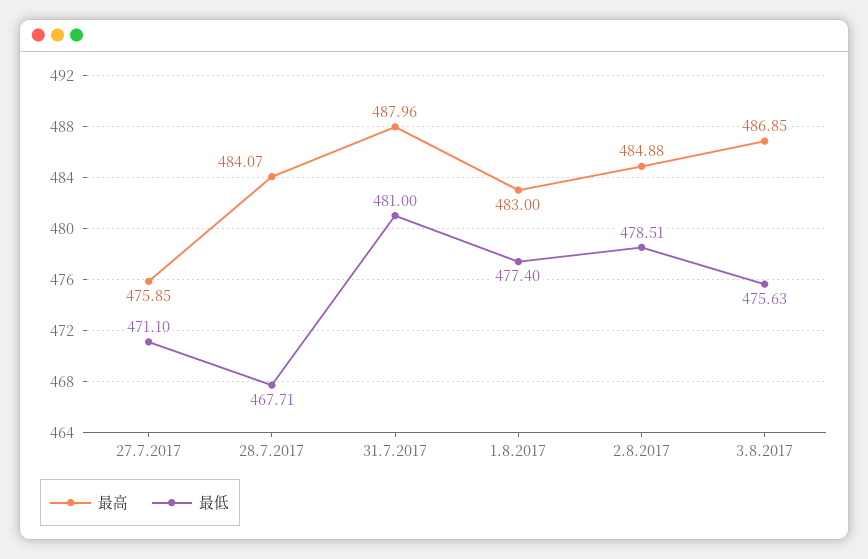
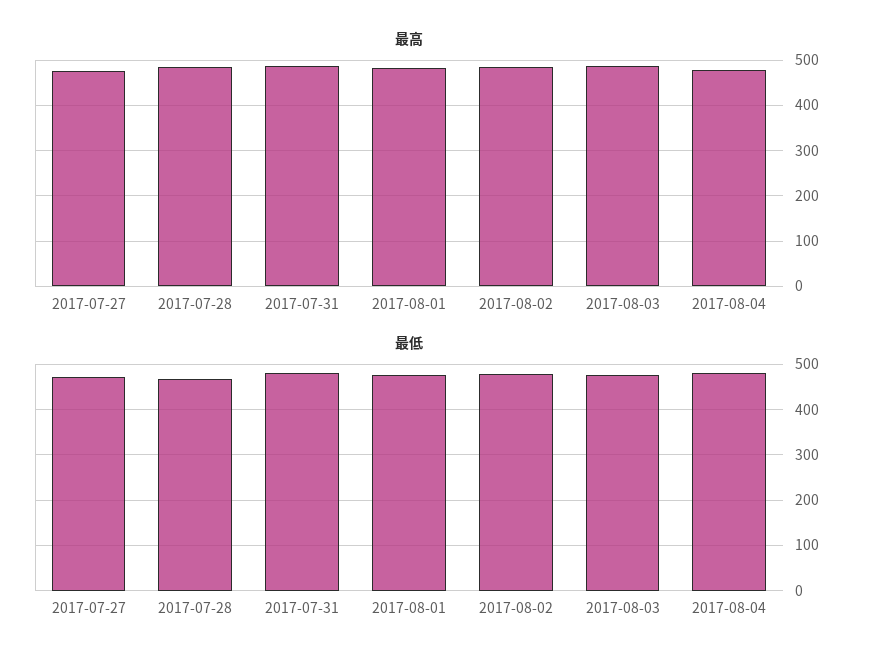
最高, 2017-08-04: none -> 480
最低, 2017-08-04: none -> 480

